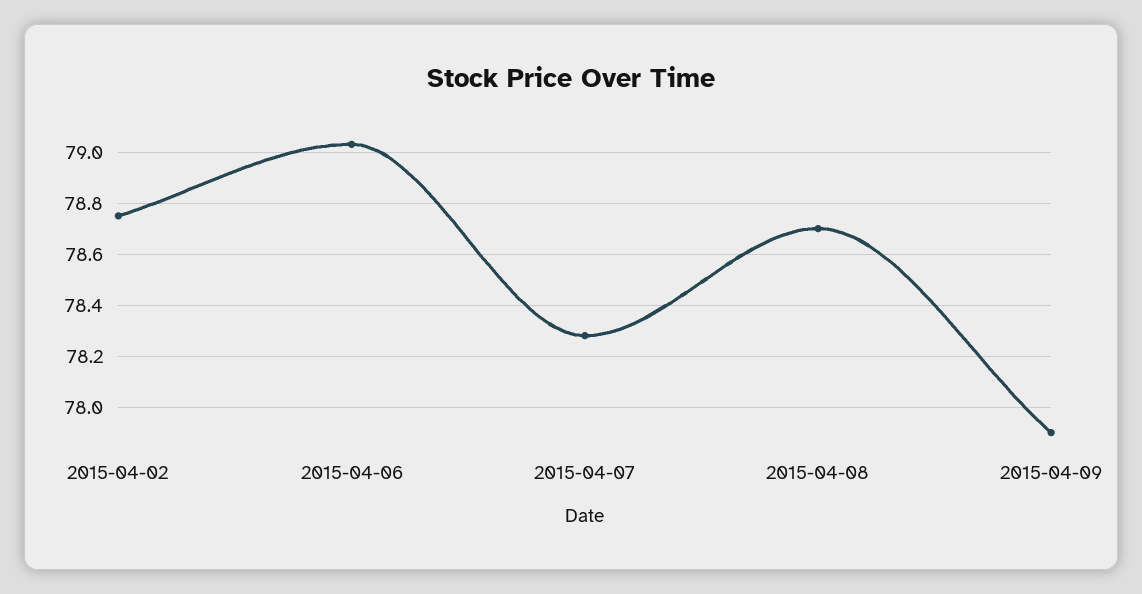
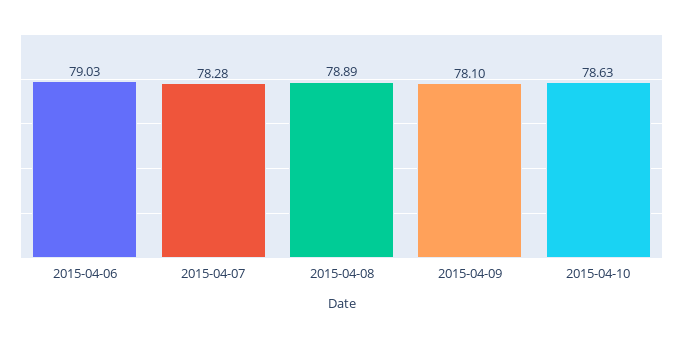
2015-04-02: 78.75 -> none
2015-04-08: 78.7 -> 78.89
2015-04-09: 77.9 -> 78.1
2015-04-10: none -> 78.63

